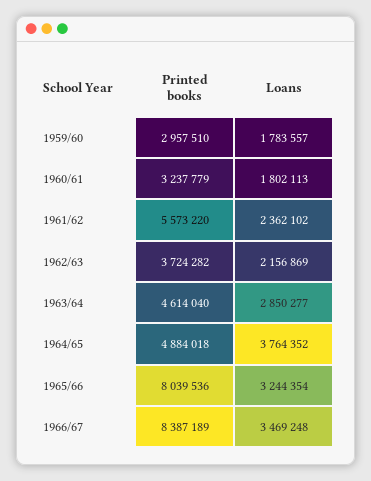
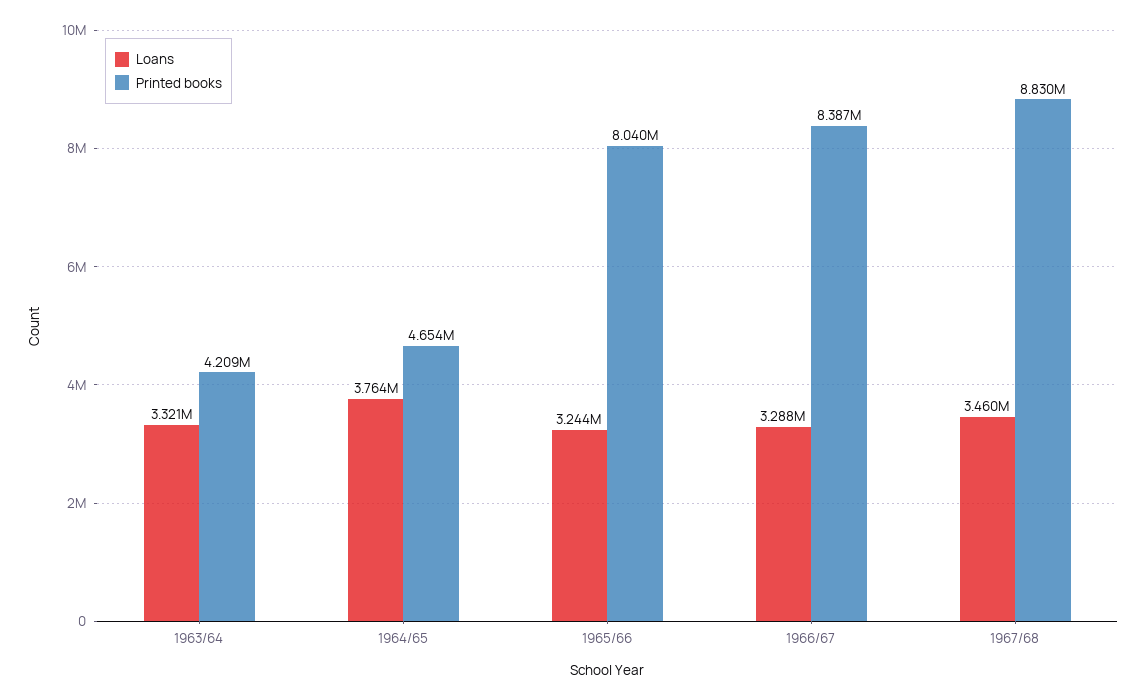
Printed books, 1959/60: 2957510 -> none
Loans, 1959/60: 1783557 -> none
Printed books, 1960/61: 3237779 -> none
Loans, 1960/61: 1802113 -> none
Printed books, 1961/62: 5573220 -> none
Loans, 1961/62: 2362102 -> none
Printed books, 1962/63: 3724282 -> none
Loans, 1962/63: 2156869 -> none
Printed books, 1963/64: 4614040 -> 4209000
Loans, 1963/64: 2850277 -> 3321000
Printed books, 1964/65: 4884018 -> 4654000
Loans, 1966/67: 3469248 -> 3288000
Loans, 1967/68: none -> 3460000
Printed books, 1967/68: none -> 8830000

